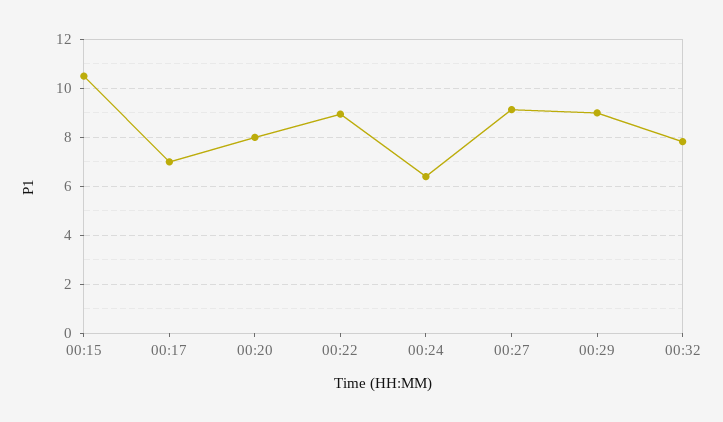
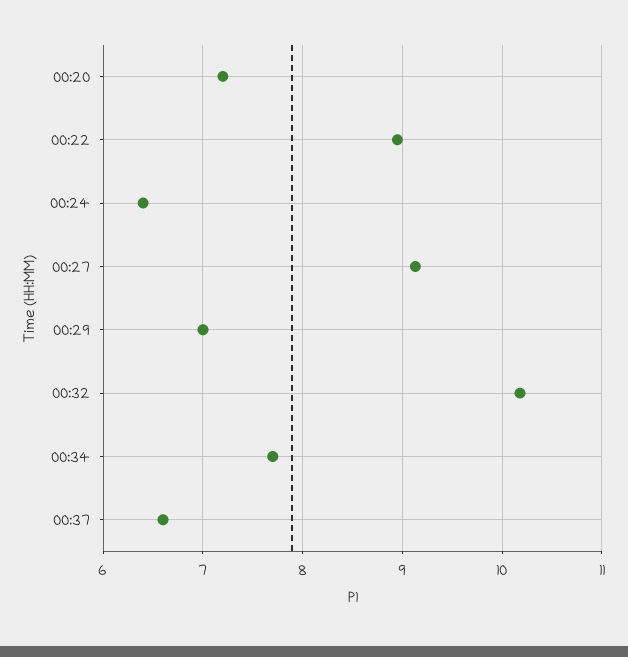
00:15: 10.5 -> none
00:17: 7 -> none
00:20: 8 -> 7.2
00:29: 9 -> 7
00:32: 7.75 -> 10.2
00:34: none -> 7.7
00:37: none -> 6.6

